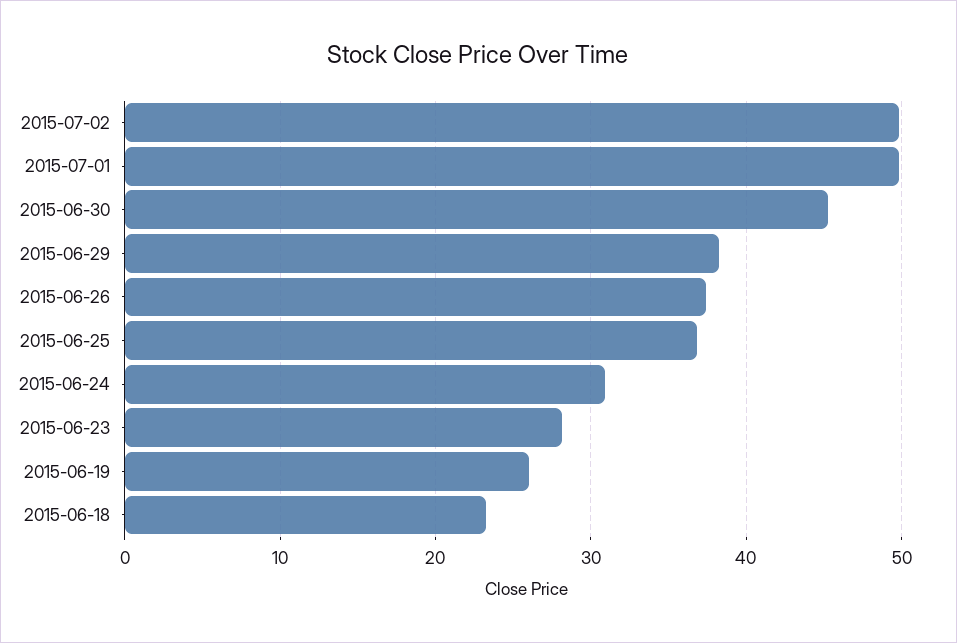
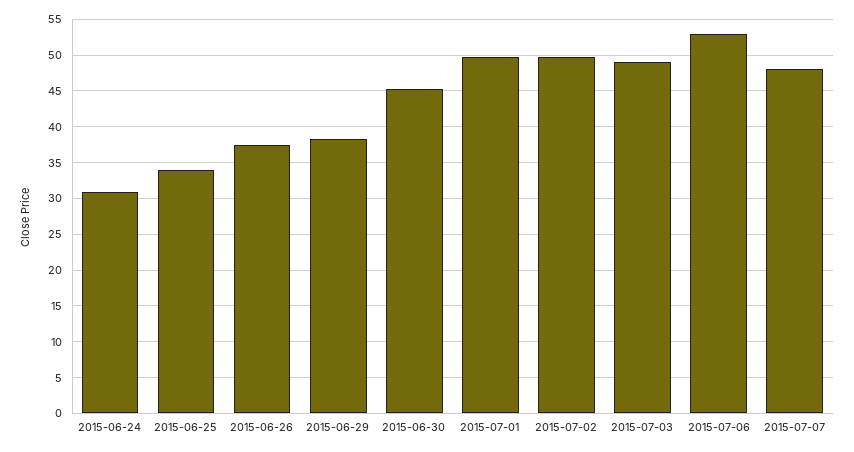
2015-06-25: 37 -> 34
2015-06-23: 28 -> none
2015-06-19: 26 -> none
2015-06-18: 23 -> none
2015-07-03: none -> 49
2015-07-06: none -> 53
2015-07-07: none -> 48

